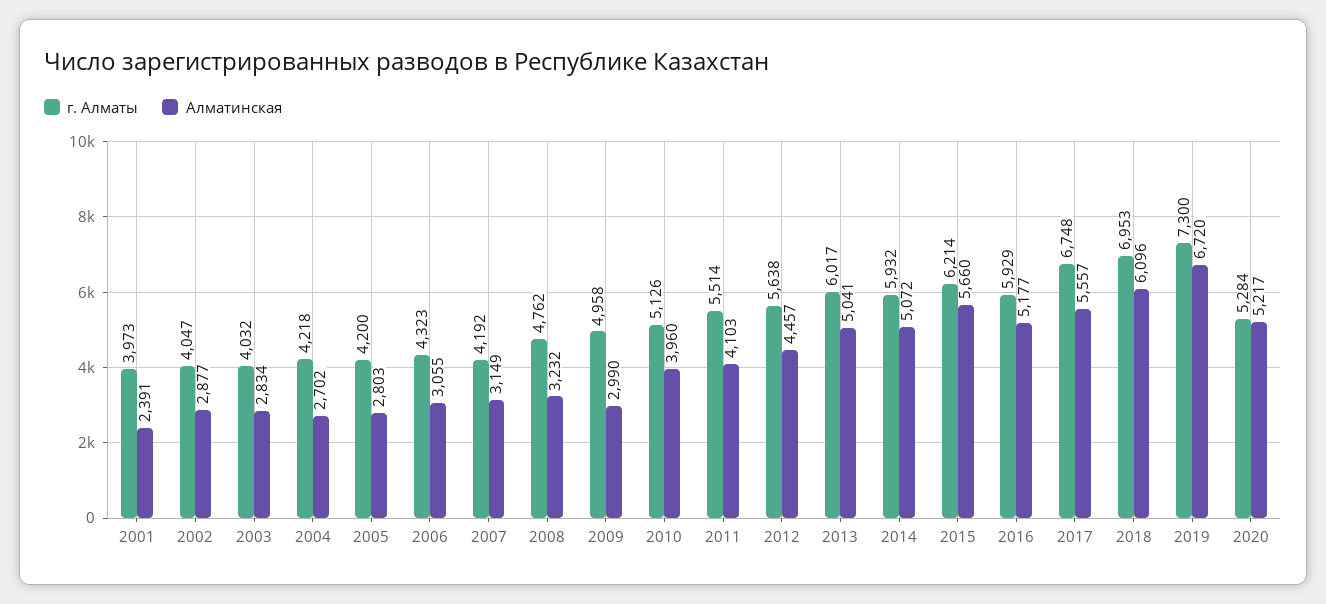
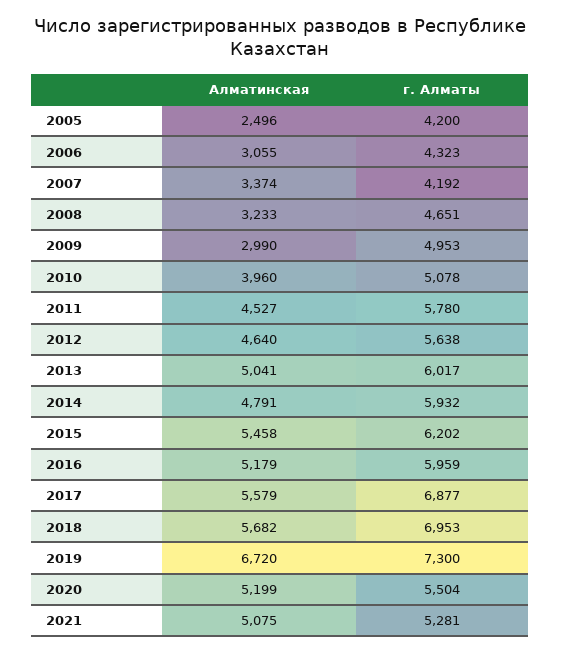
г. Алматы, 2001: 3973 -> none
Алматинская, 2001: 2391 -> none
г. Алматы, 2002: 4047 -> none
Алматинская, 2002: 2877 -> none
г. Алматы, 2003: 4032 -> none
Алматинская, 2003: 2834 -> none
г. Алматы, 2004: 4218 -> none
Алматинская, 2004: 2702 -> none
Алматинская, 2005: 2803 -> 2496
Алматинская, 2007: 3149 -> 3374
г. Алматы, 2008: 4762 -> 4651
Алматинская, 2008: 3232 -> 3233
г. Алматы, 2009: 4958 -> 4953
г. Алматы, 2010: 5126 -> 5078
г. Алматы, 2011: 5514 -> 5780
Алматинская, 2011: 4103 -> 4527
Алматинская, 2012: 4457 -> 4640
Алматинская, 2014: 5072 -> 4791
г. Алматы, 2015: 6214 -> 6202
Алматинская, 2015: 5660 -> 5458
г. Алматы, 2016: 5929 -> 5959
Алматинская, 2016: 5177 -> 5179
г. Алматы, 2017: 6748 -> 6877
Алматинская, 2017: 5557 -> 5579
Алматинская, 2018: 6096 -> 5682
г. Алматы, 2020: 5284 -> 5504
Алматинская, 2020: 5217 -> 5199
Алматинская, 2021: none -> 5075
г. Алматы, 2021: none -> 5281

